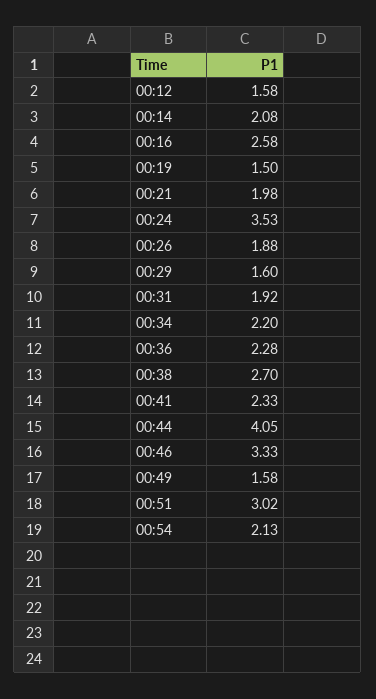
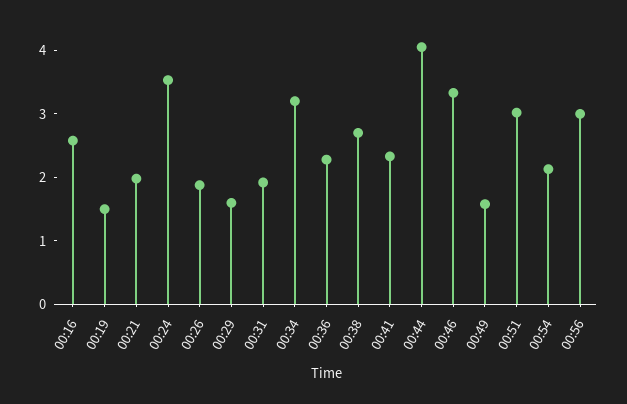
00:12: 1.58 -> none
00:14: 2.08 -> none
00:34: 2.2 -> 3.2
00:56: none -> 3

